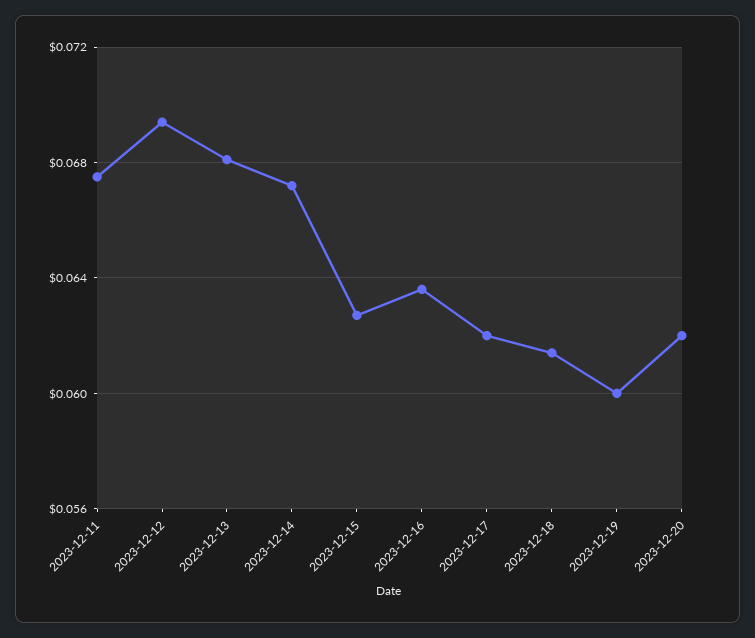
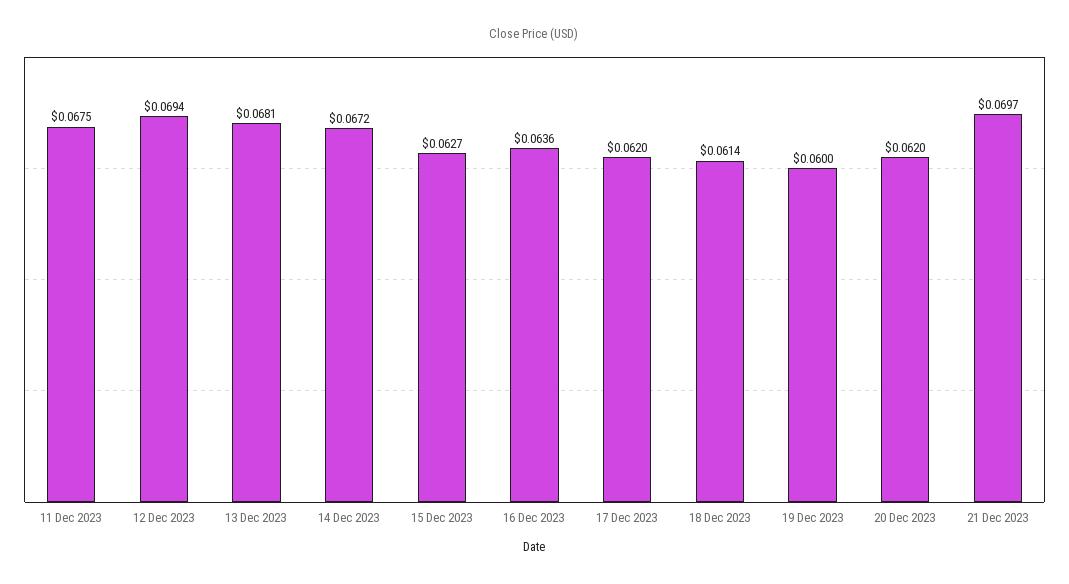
21 Dec 2023: none -> 0.0697

